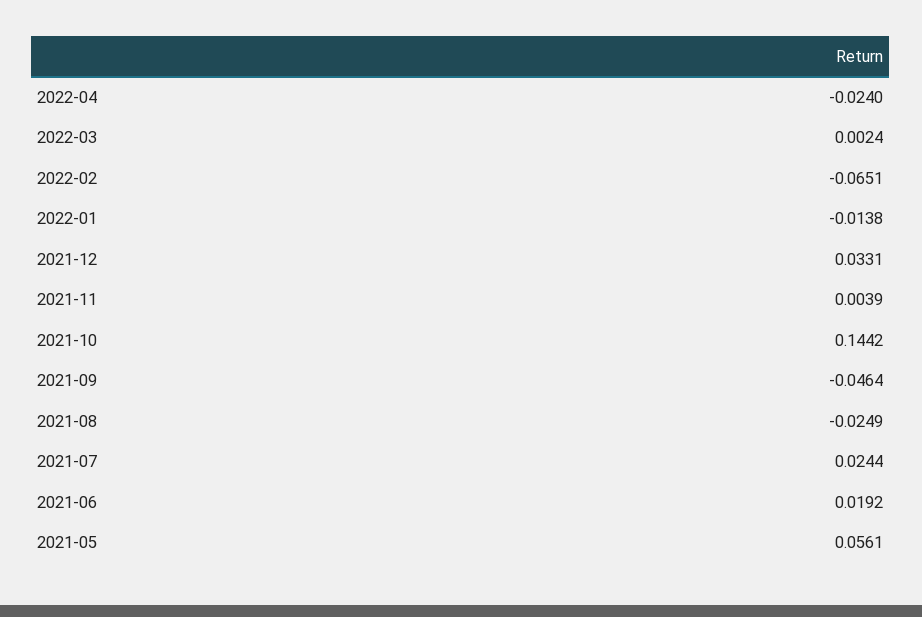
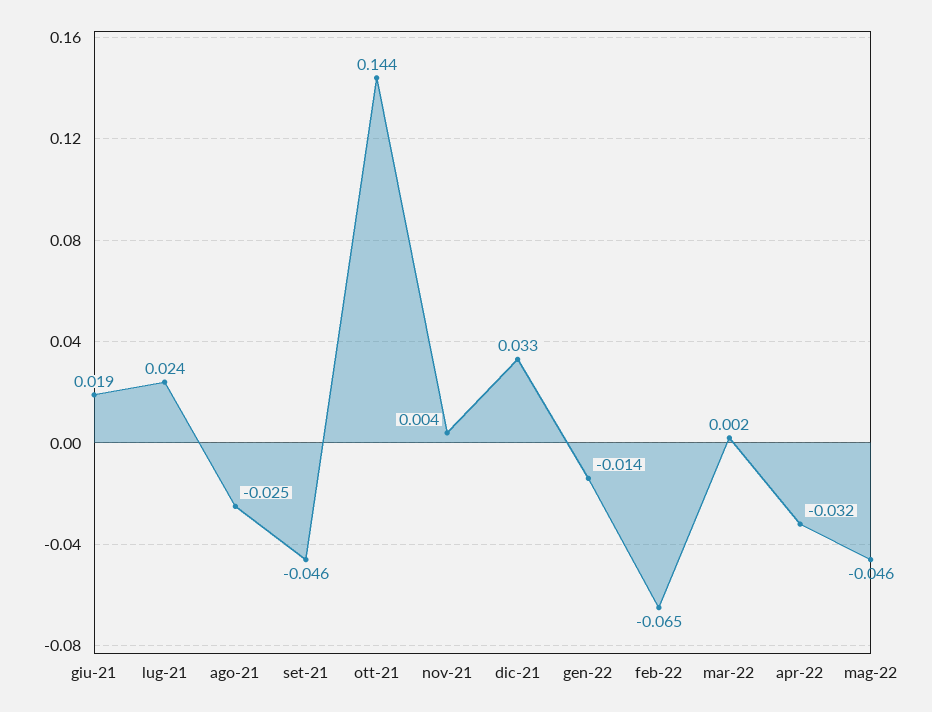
2022-04: -0.024 -> -0.032
2021-05: 0.0561 -> none
mag-22: none -> -0.046

